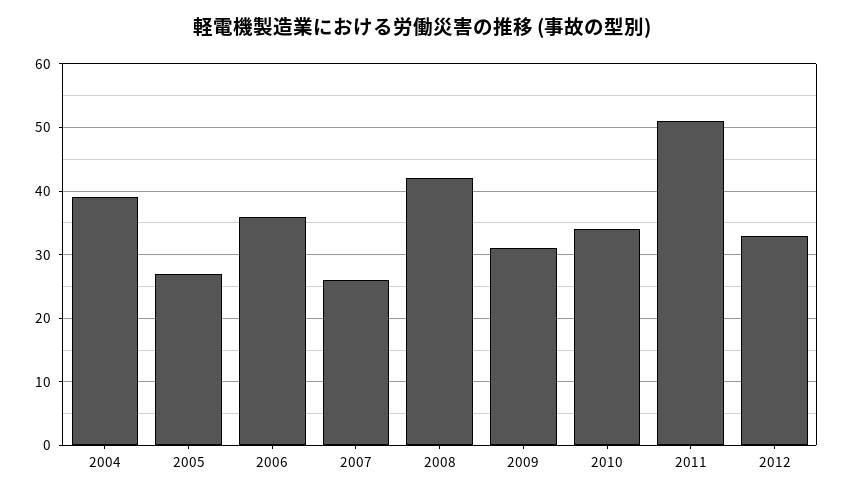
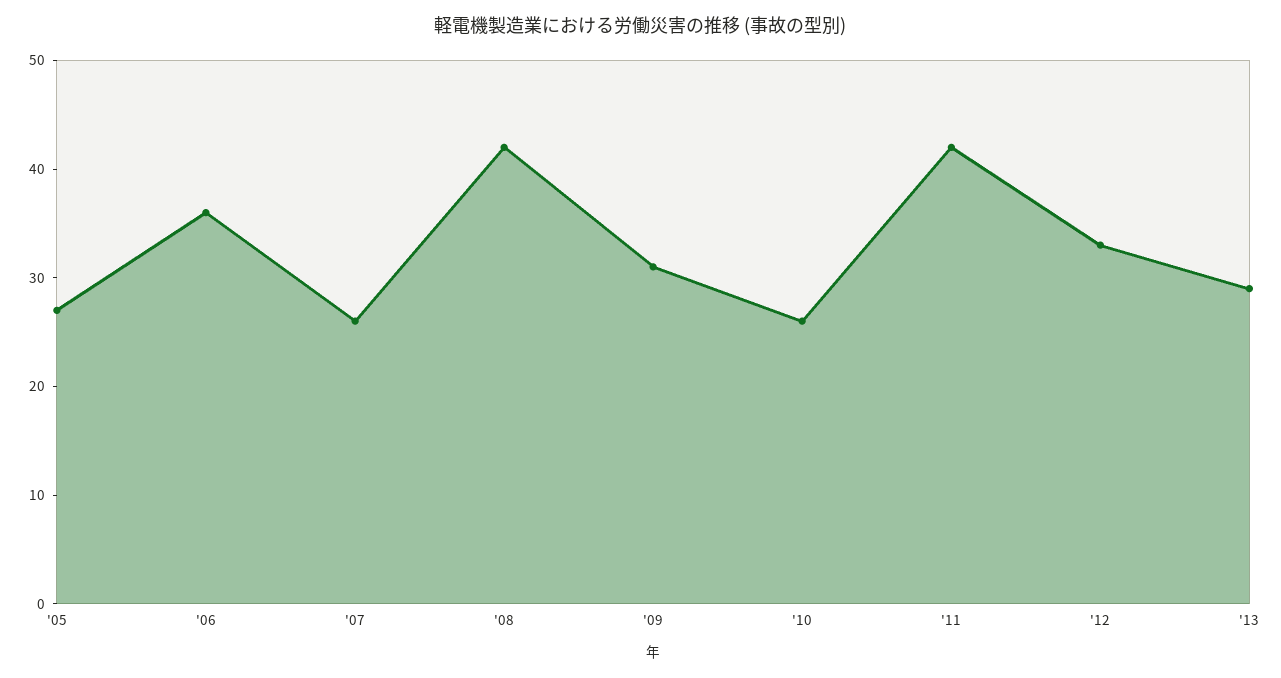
2004: 39 -> none
2010: 34 -> 26
2011: 51 -> 42
'13: none -> 29

